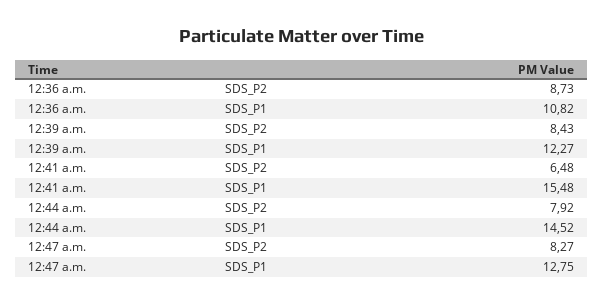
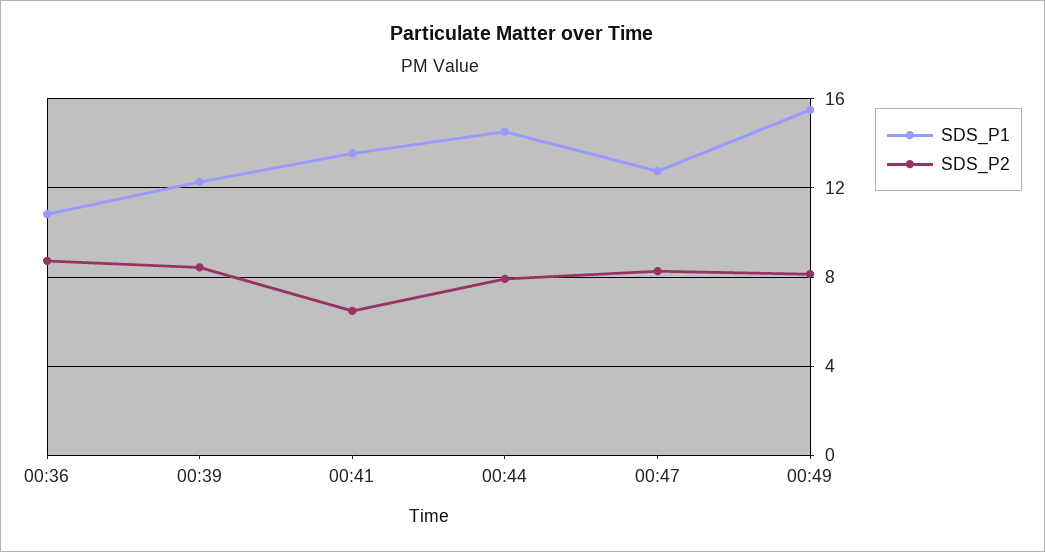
SDS_P1, 12:41 a.m.: 15.48 -> 13.5
SDS_P1, 00:49: none -> 15.5
SDS_P2, 00:49: none -> 8

